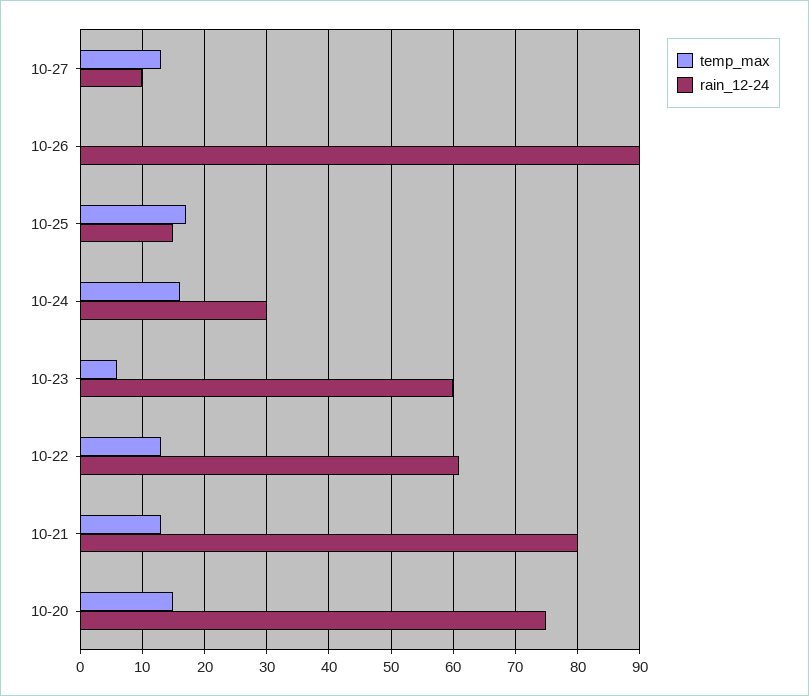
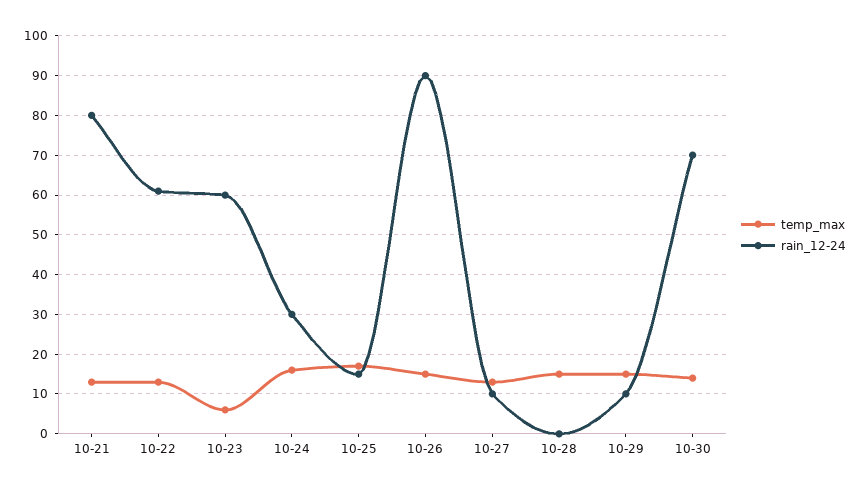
temp_max, 10-26: 0 -> 15
temp_max, 10-20: 15 -> none
rain_12-24, 10-20: 75 -> none
temp_max, 10-28: none -> 15
rain_12-24, 10-28: none -> 0
temp_max, 10-29: none -> 15
rain_12-24, 10-29: none -> 10
temp_max, 10-30: none -> 15
rain_12-24, 10-30: none -> 70

